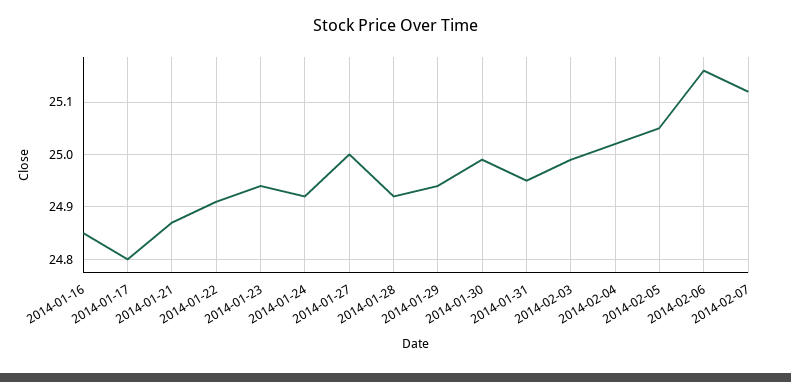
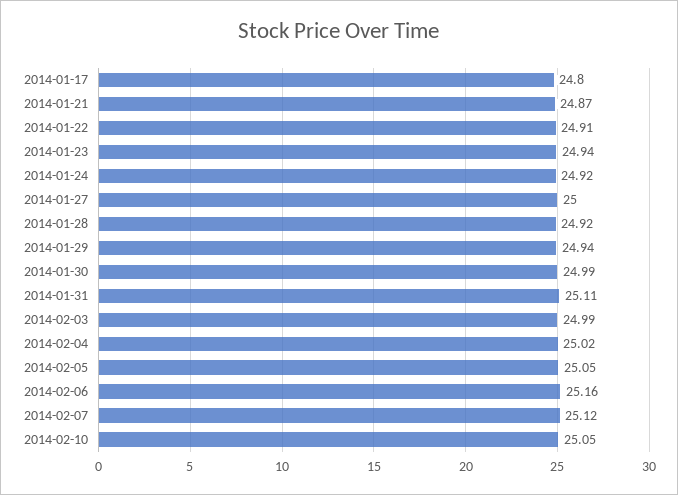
2014-01-16: 24.85 -> none
2014-01-31: 24.95 -> 25.11
2014-02-10: none -> 25.05

